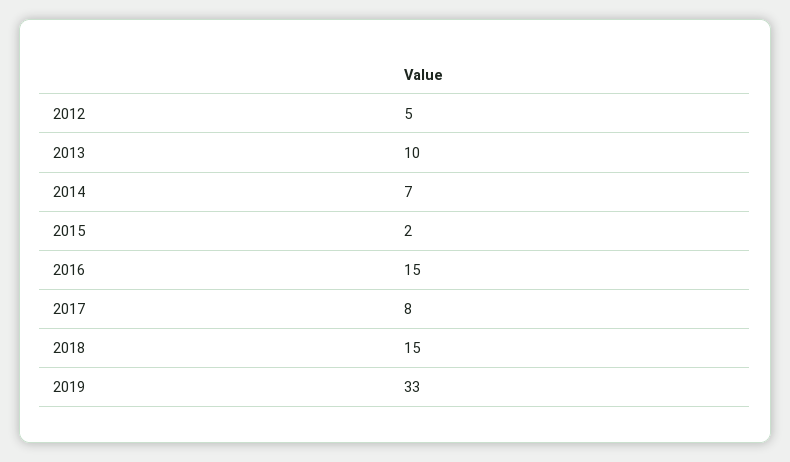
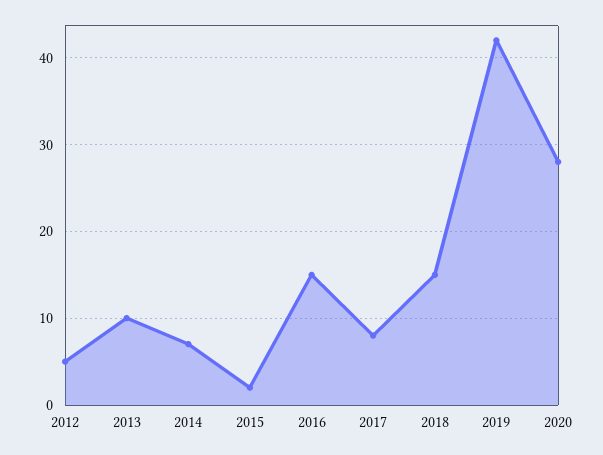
2019: 33 -> 42
2020: none -> 28

